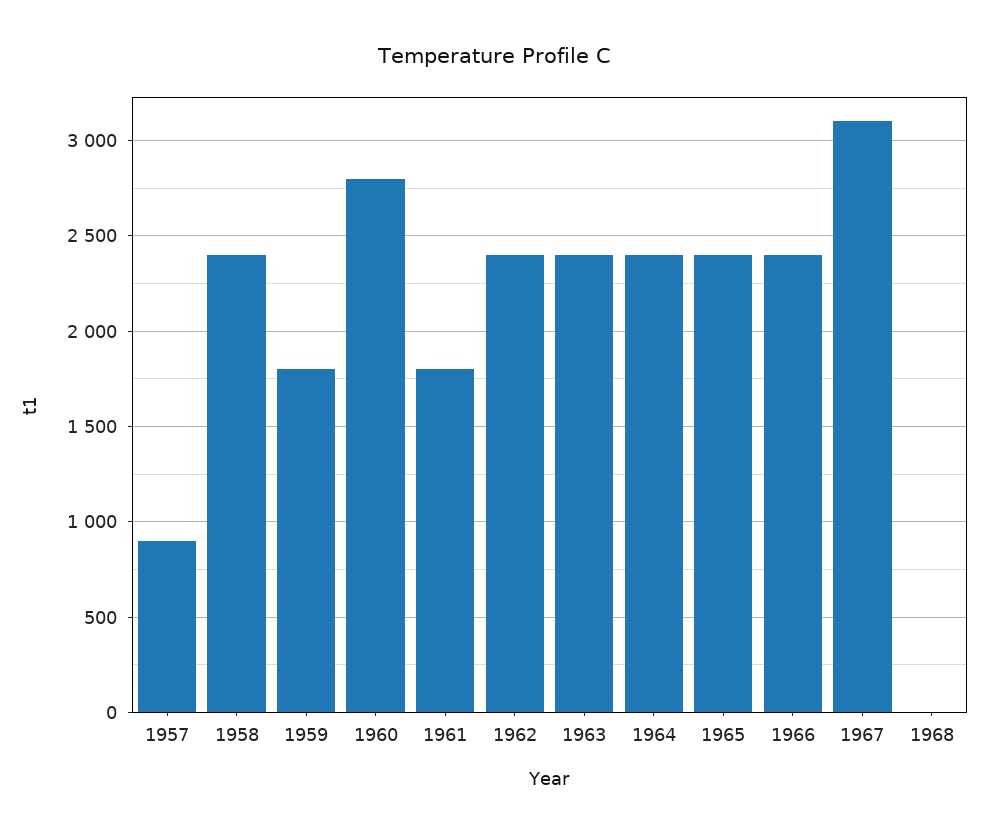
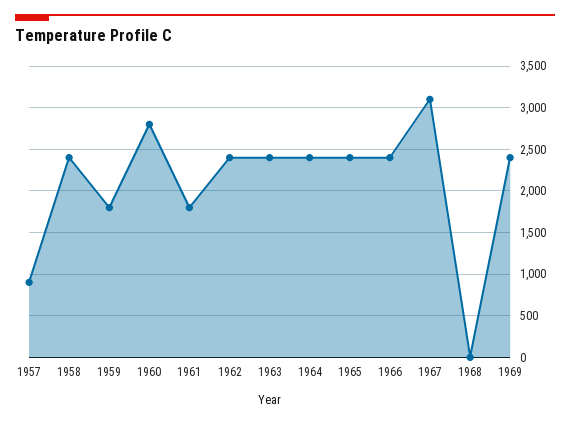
1969: none -> 2400

